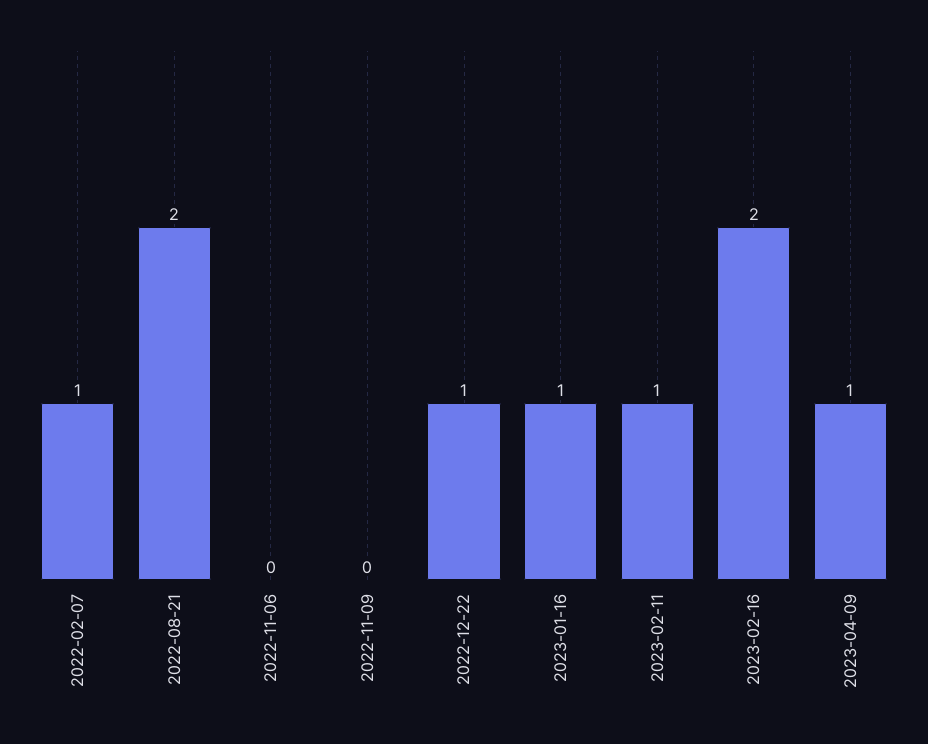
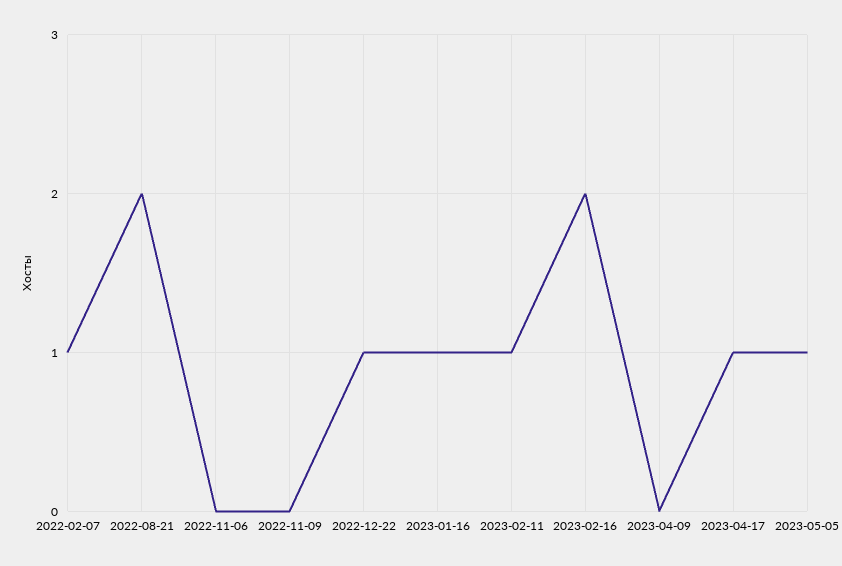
2023-04-09: 1 -> 0
2023-04-17: none -> 1
2023-05-05: none -> 1

